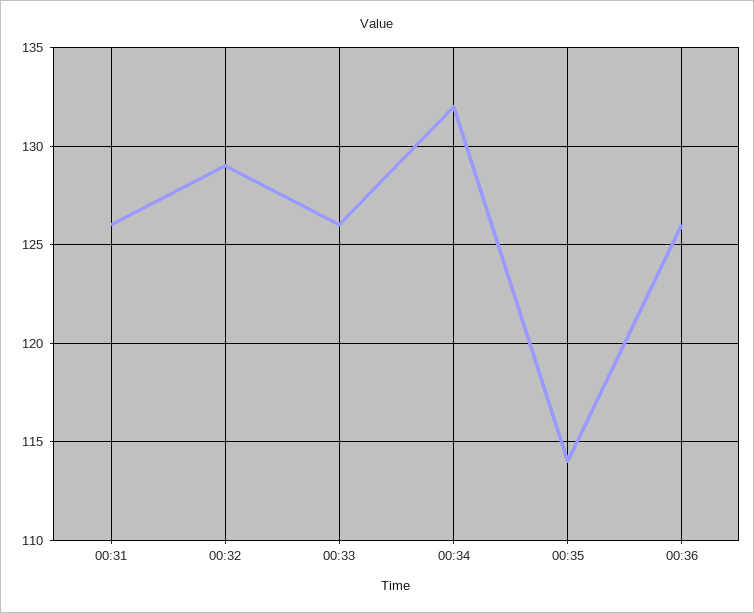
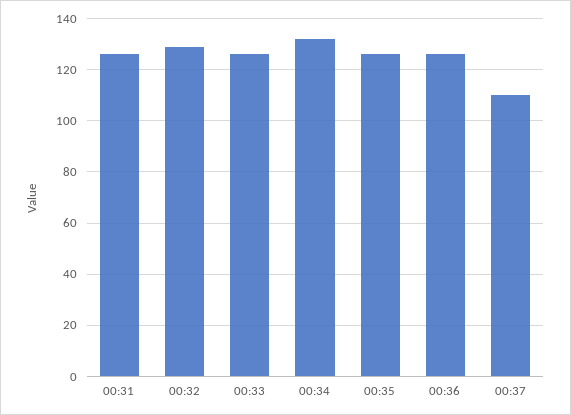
00:35: 114 -> 125
00:37: none -> 110

